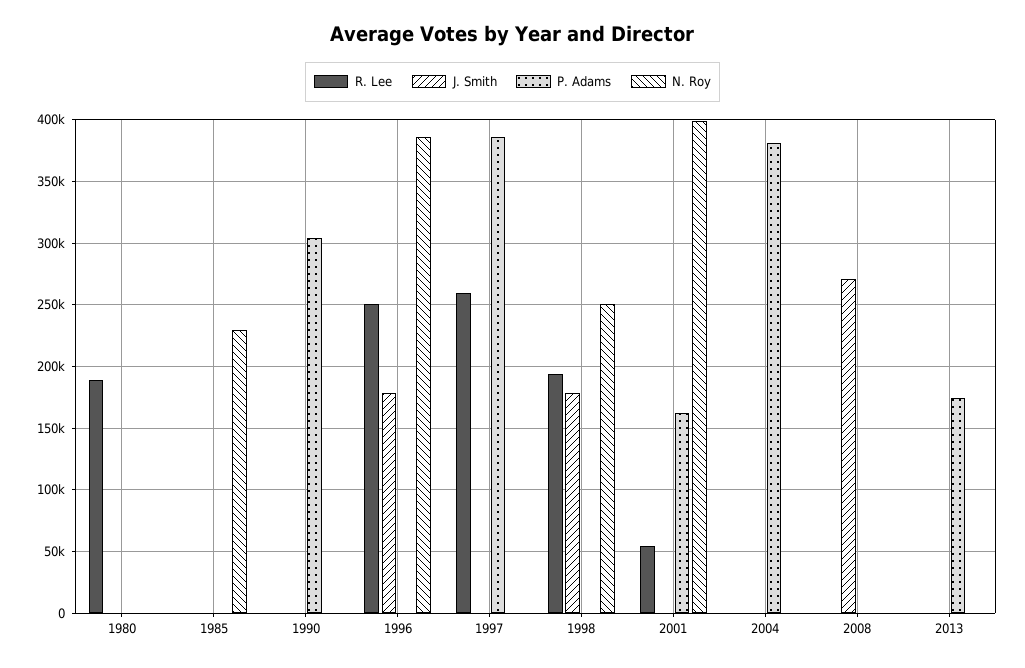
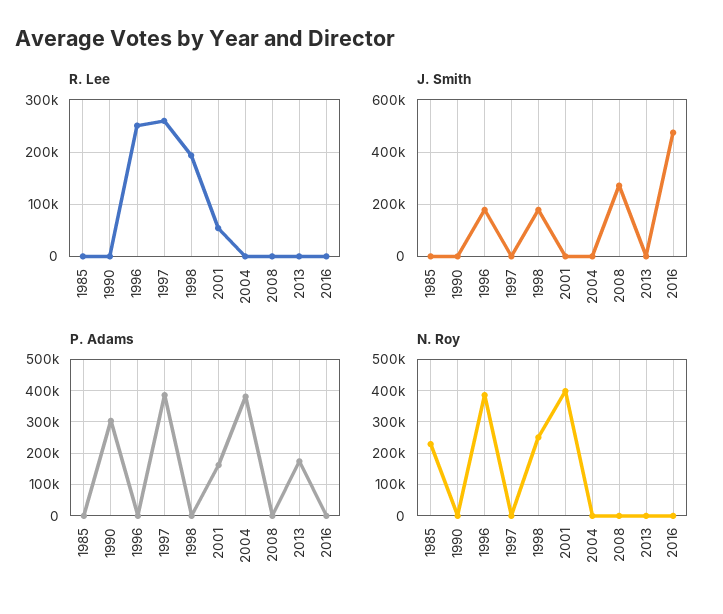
R. Lee, 1980: 190000 -> none
J. Smith, 1980: 0 -> none
P. Adams, 1980: 0 -> none
N. Roy, 1980: 0 -> none
R. Lee, 2016: none -> 0
J. Smith, 2016: none -> 475000
P. Adams, 2016: none -> 0
N. Roy, 2016: none -> 0

